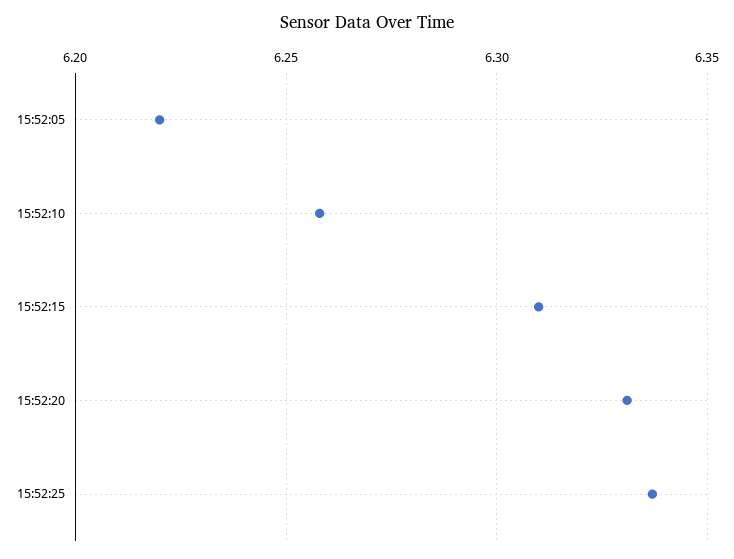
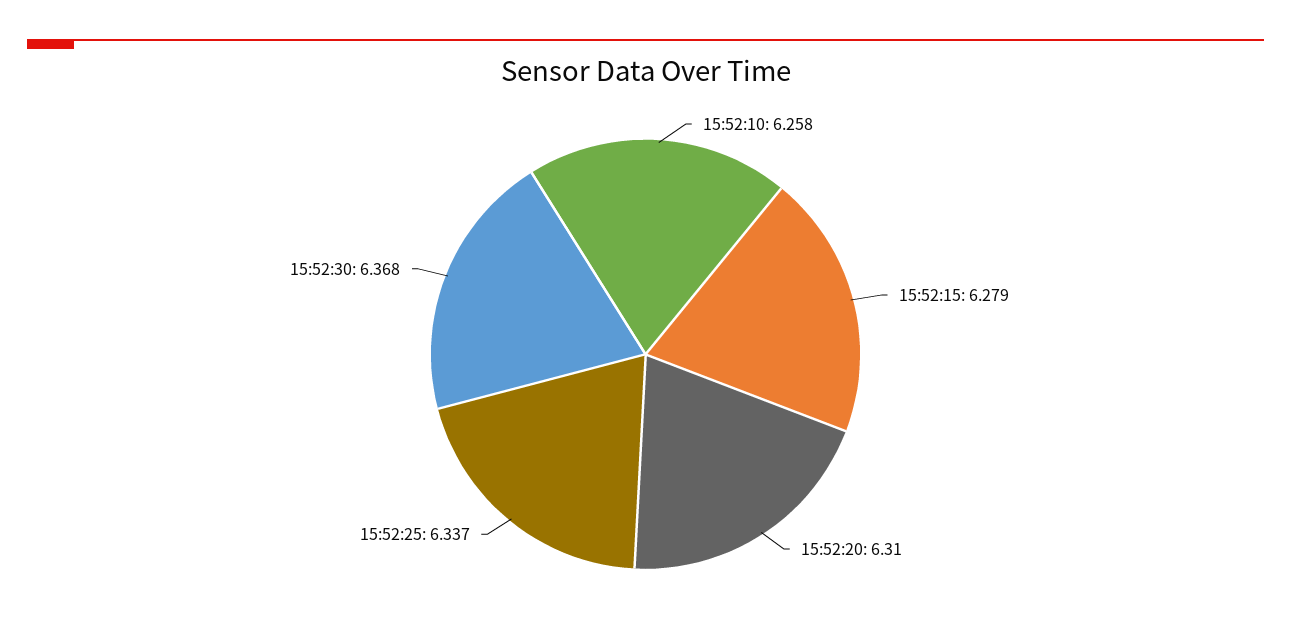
15:52:05: 6.22 -> none
15:52:15: 6.31 -> 6.279
15:52:20: 6.33 -> 6.31
15:52:30: none -> 6.368

